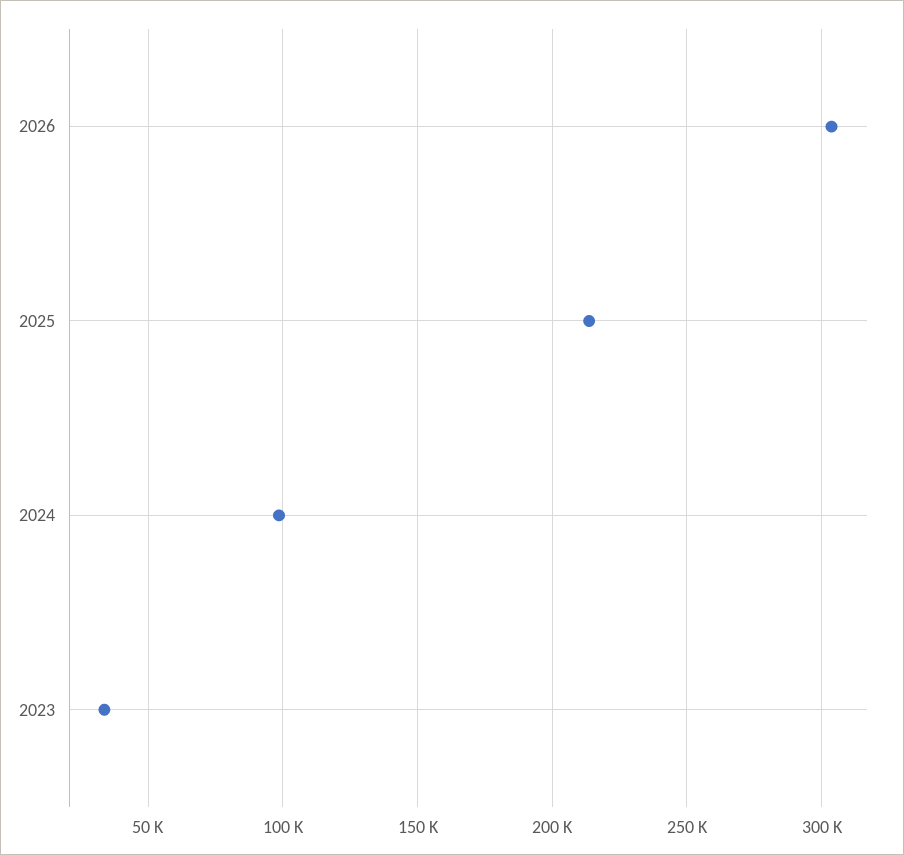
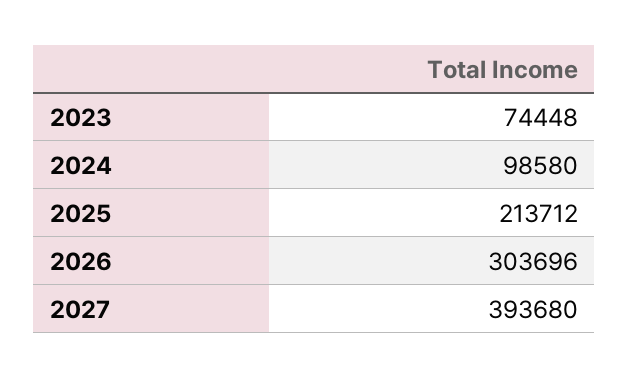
2023: 35000 -> 74448
2027: none -> 393680

